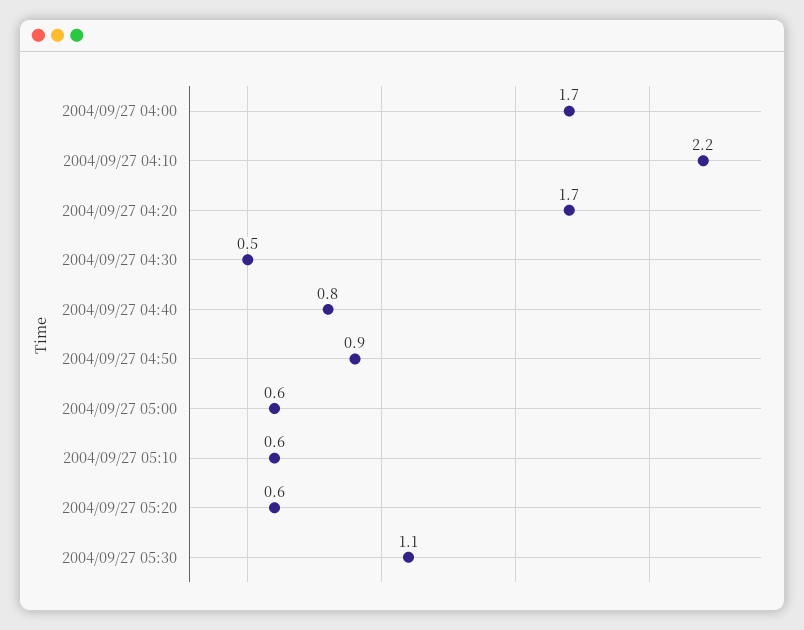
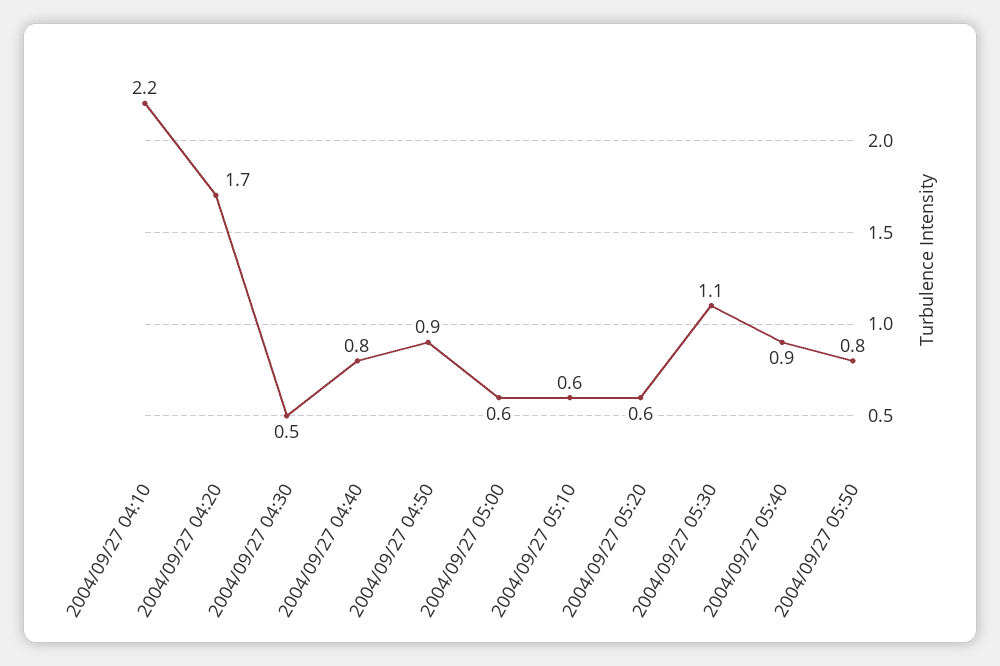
2004/09/27 04:00: 1.7 -> none
2004/09/27 05:40: none -> 0.9
2004/09/27 05:50: none -> 0.8

